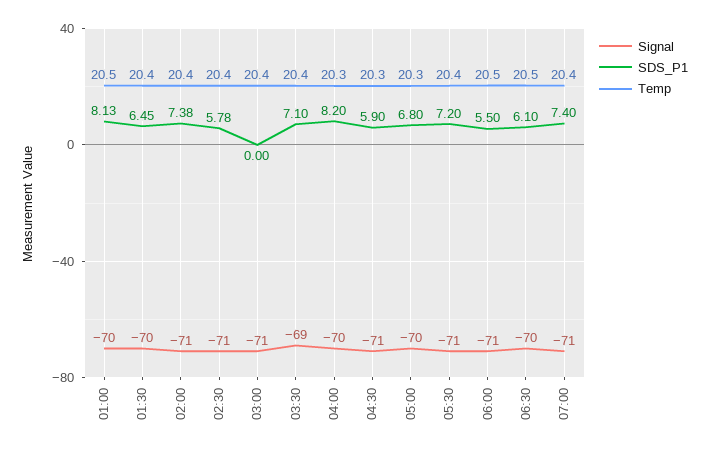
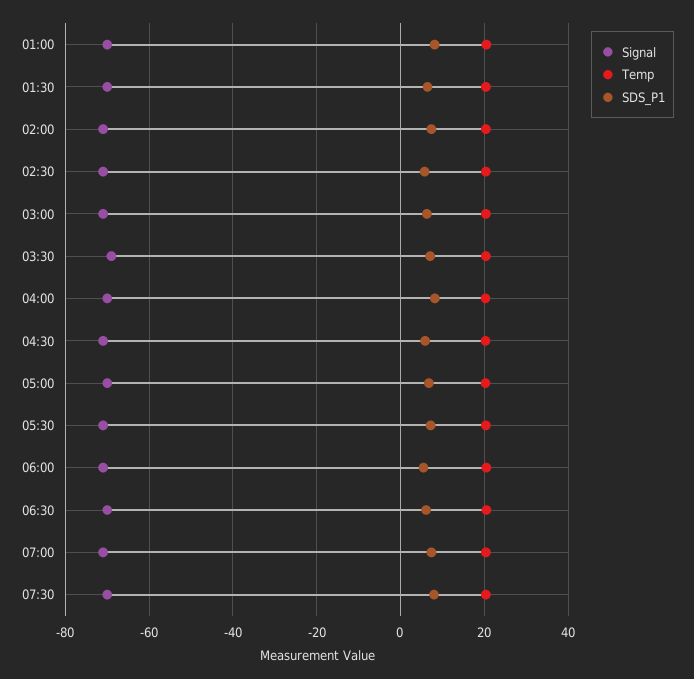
SDS_P1, 03:00: 0 -> 6
Signal, 07:30: none -> -70
Temp, 07:30: none -> 20
SDS_P1, 07:30: none -> 8

